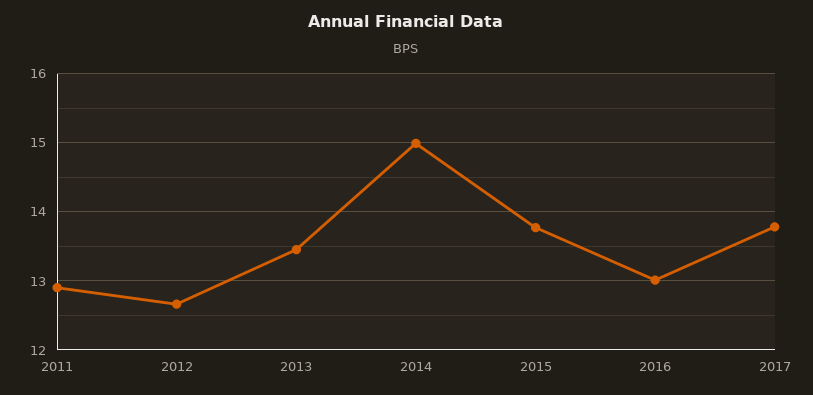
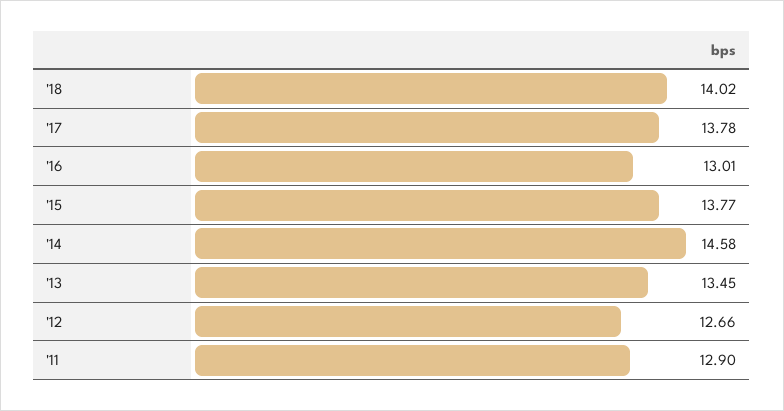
2014: 15 -> 14.58
'18: none -> 14.02

